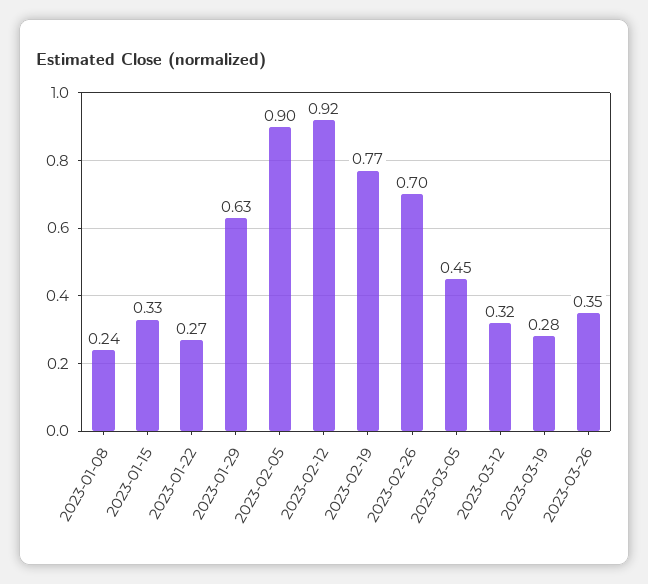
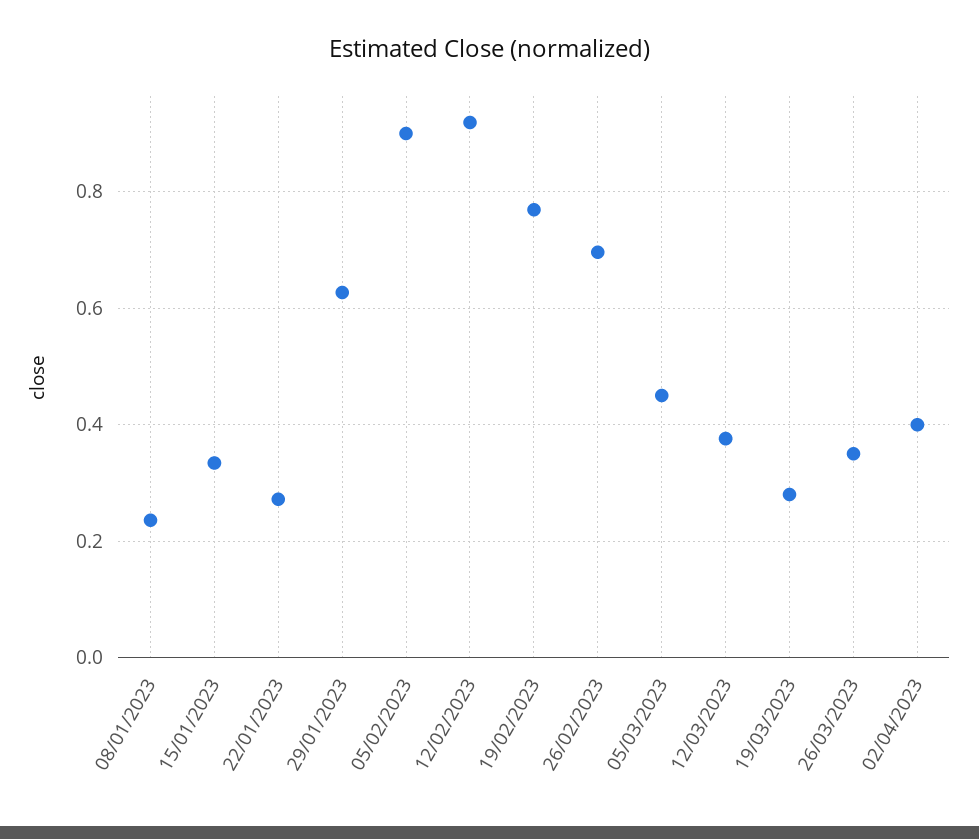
2023-03-12: 0.32 -> 0.38
02/04/2023: none -> 0.4

